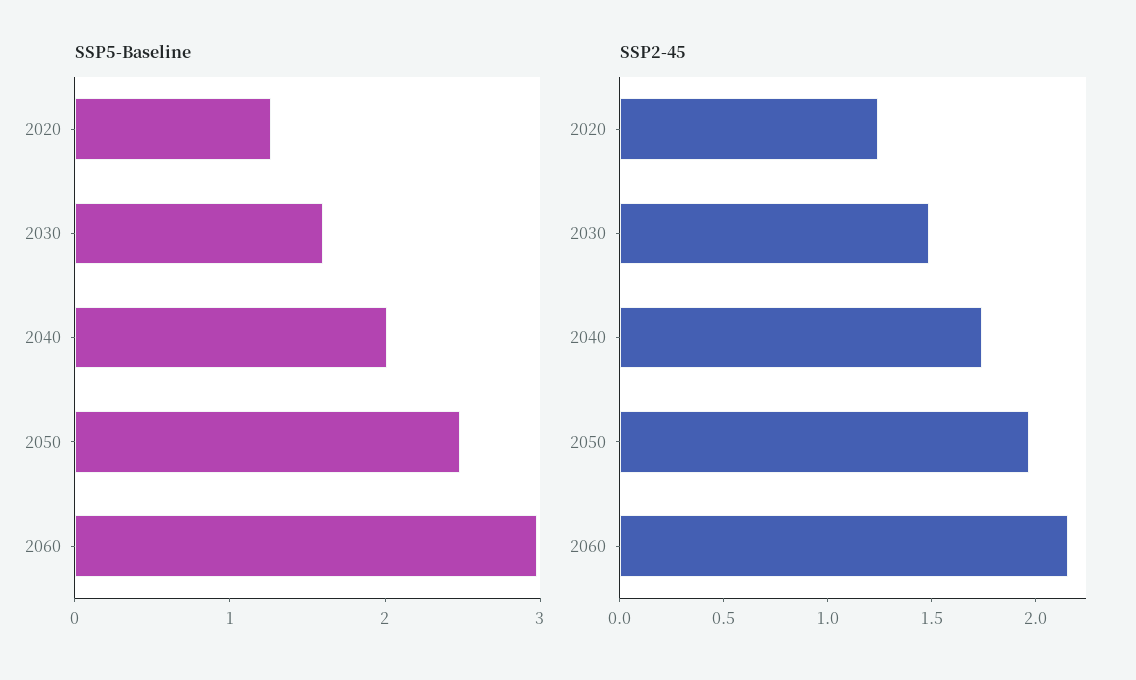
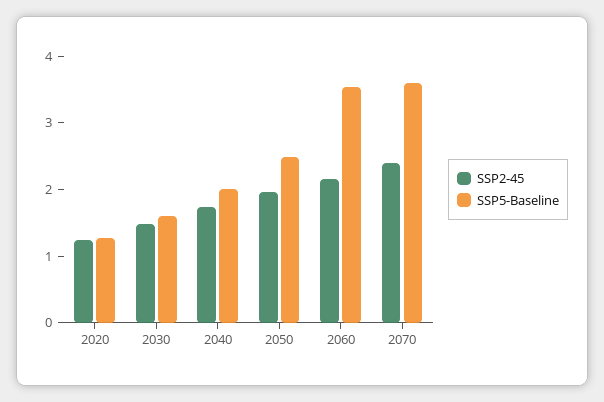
SSP5-Baseline, 2060: 3 -> 3.6
SSP2-45, 2070: none -> 2.4
SSP5-Baseline, 2070: none -> 3.6

